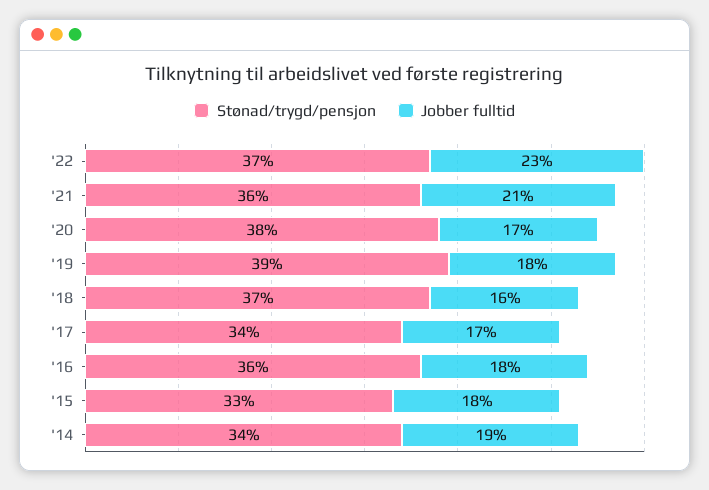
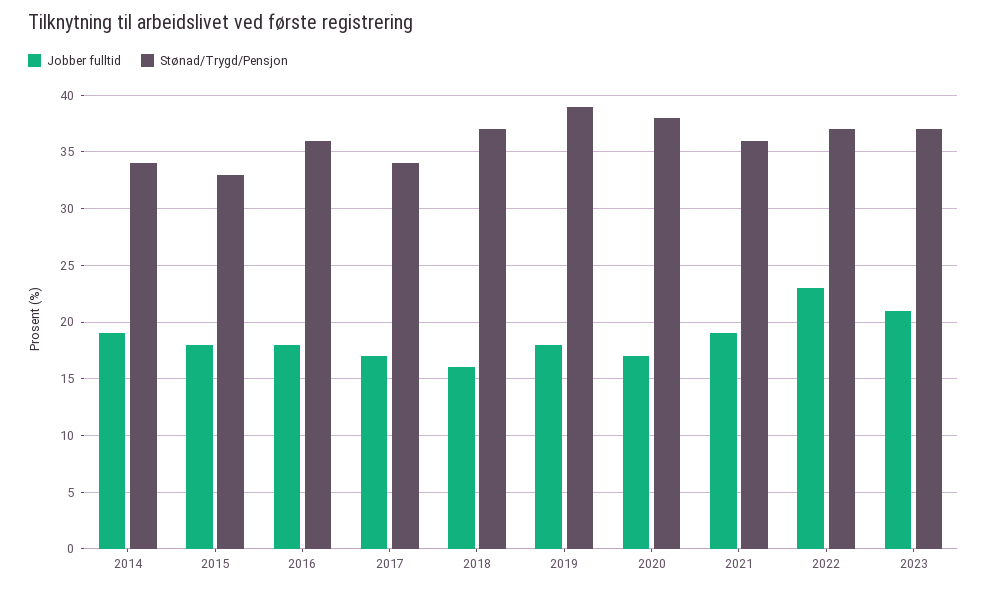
Jobber fulltid, '21: 21 -> 19
Jobber fulltid, 2023: none -> 21
Stønad/trygd/pensjon, 2023: none -> 37

